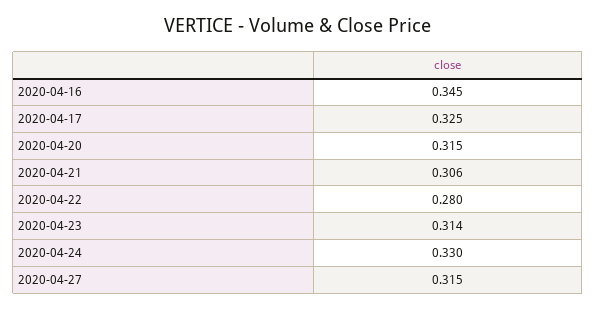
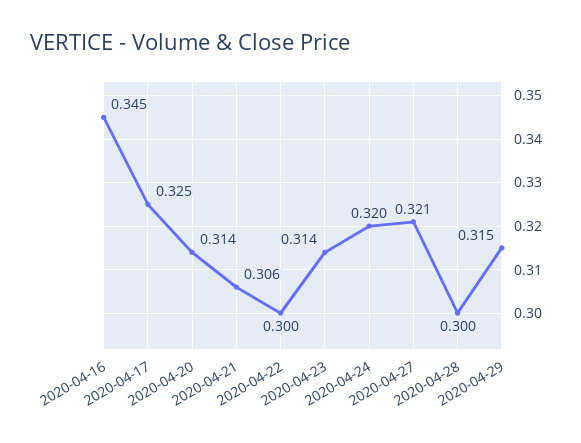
2020-04-20: 0.315 -> 0.314
2020-04-22: 0.28 -> 0.3
2020-04-24: 0.33 -> 0.32
2020-04-27: 0.315 -> 0.321
2020-04-28: none -> 0.3
2020-04-29: none -> 0.315

